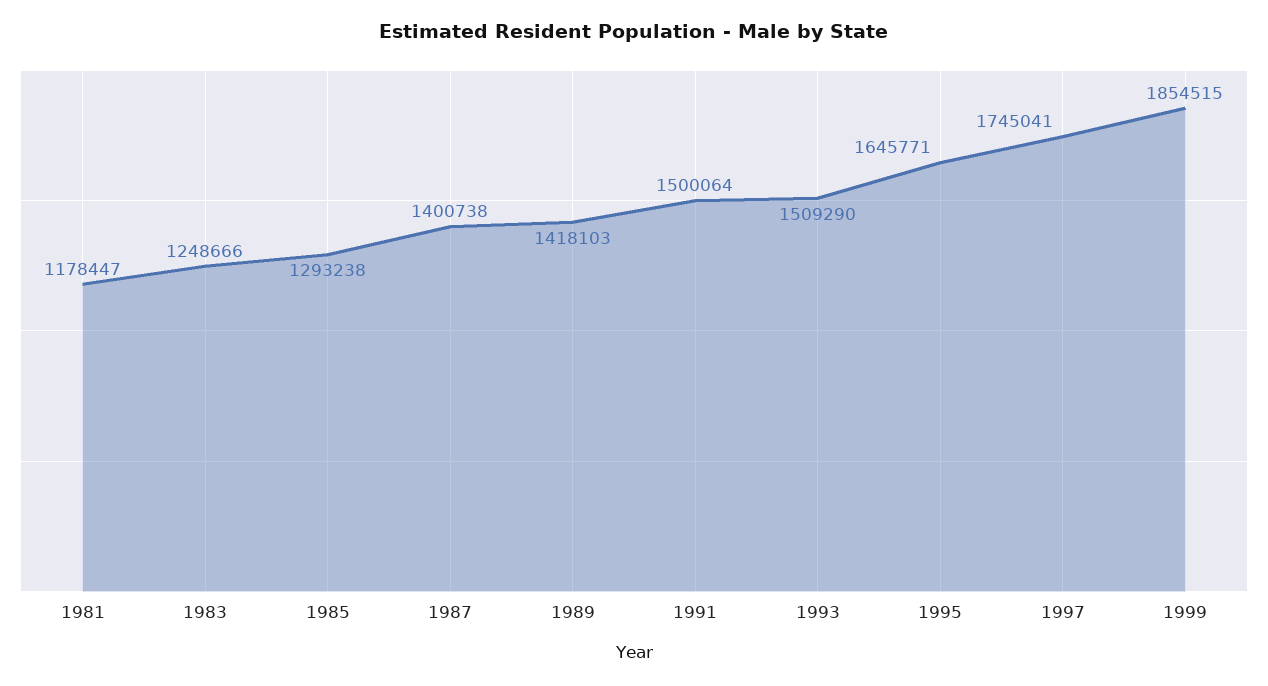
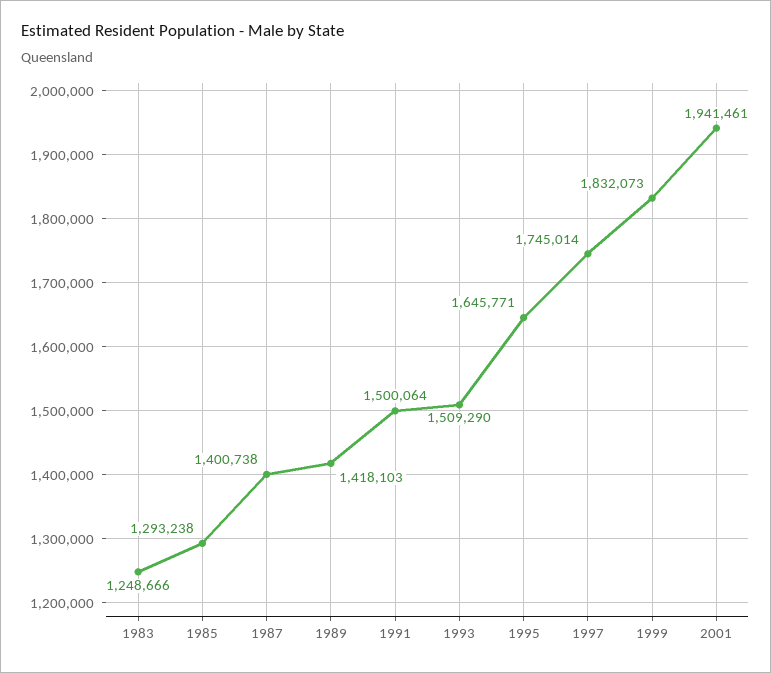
1981: 1178447 -> none
1997: 1745041 -> 1745014
1999: 1854515 -> 1832073
2001: none -> 1941461

